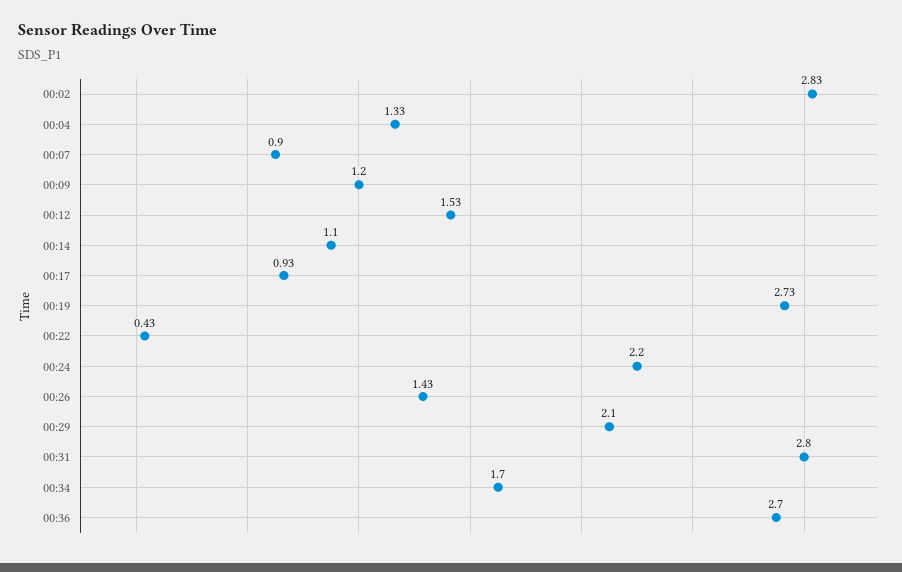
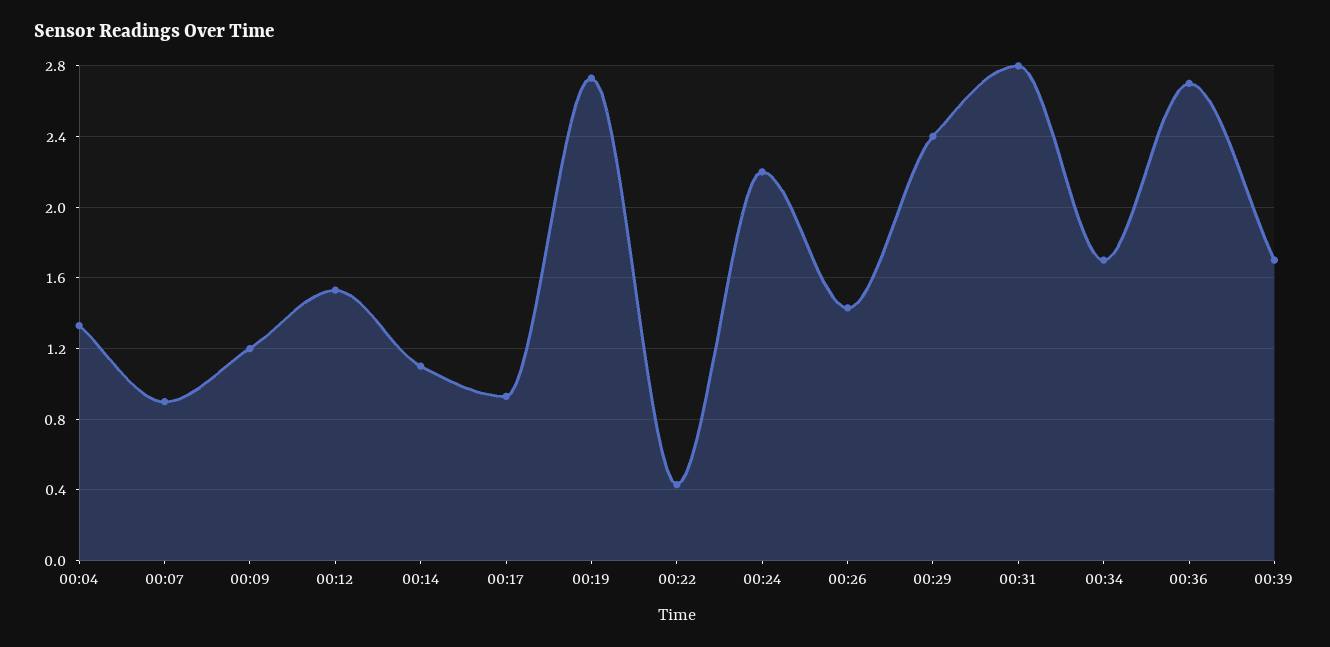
00:02: 2.83 -> none
00:29: 2.1 -> 2.4
00:39: none -> 1.7

